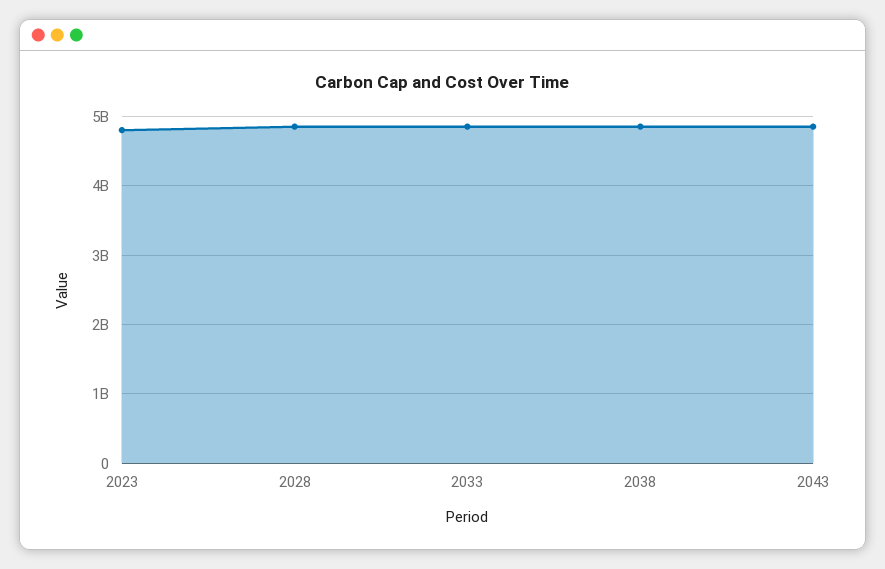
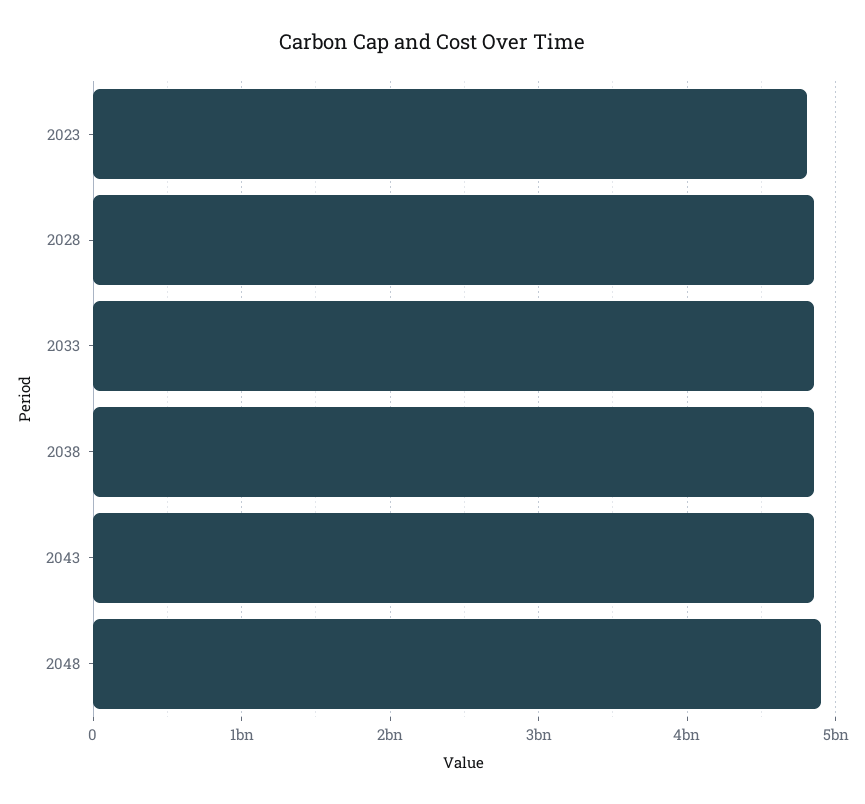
2048: none -> 4900000000

